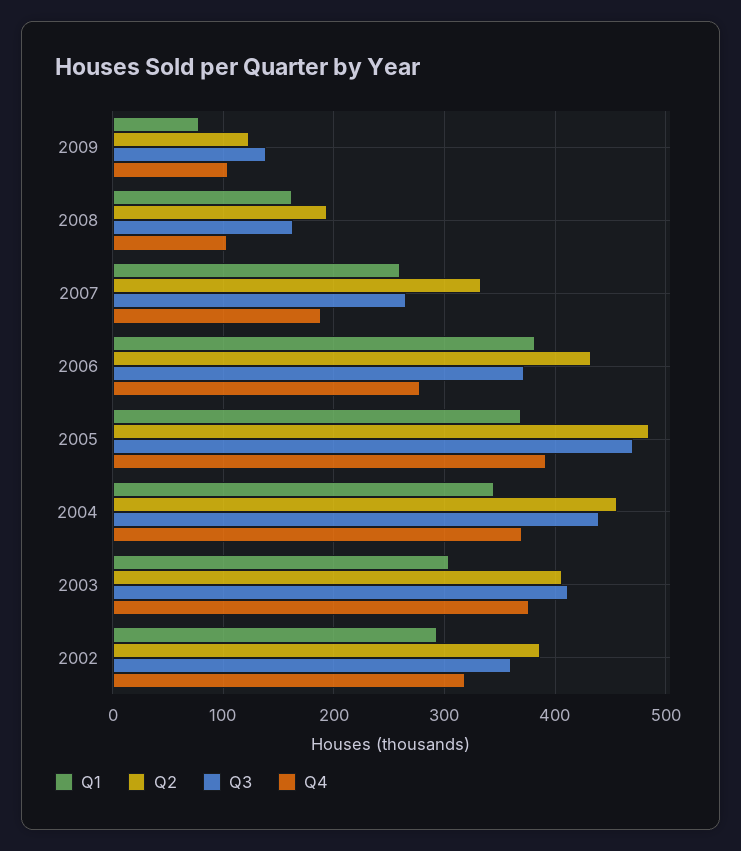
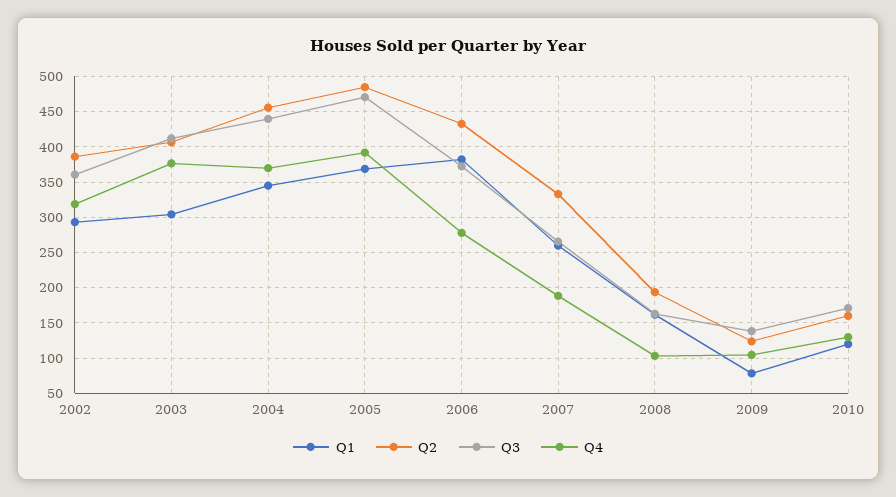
Q1, 2010: none -> 120
Q2, 2010: none -> 160
Q3, 2010: none -> 170
Q4, 2010: none -> 130

